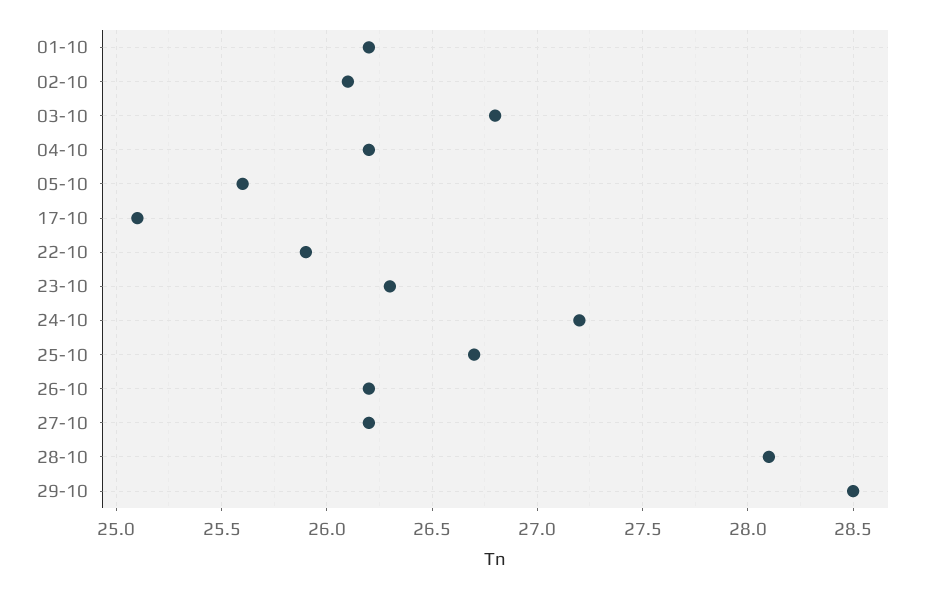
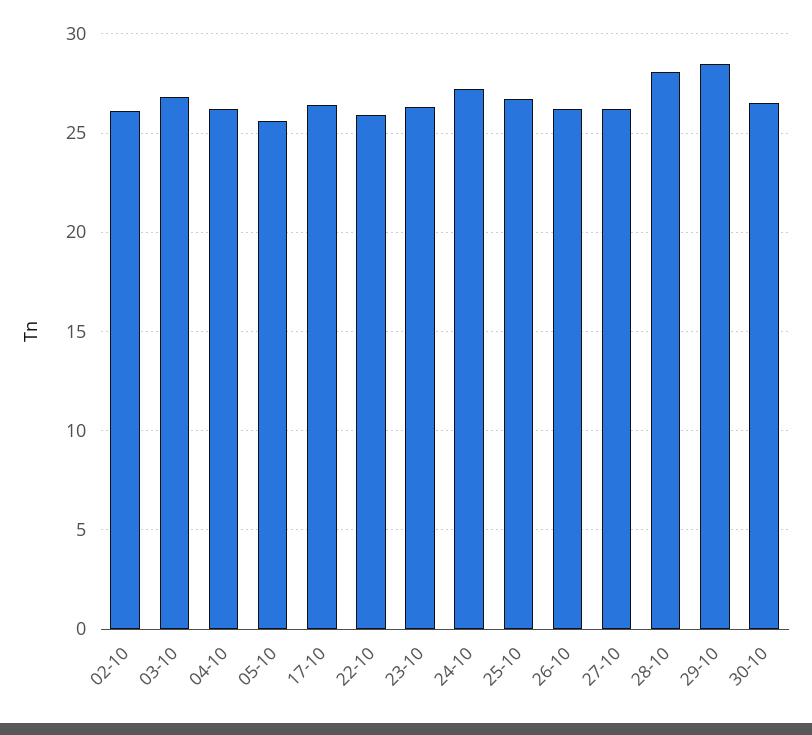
01-10: 26.2 -> none
17-10: 25.1 -> 26.5
30-10: none -> 26.5

